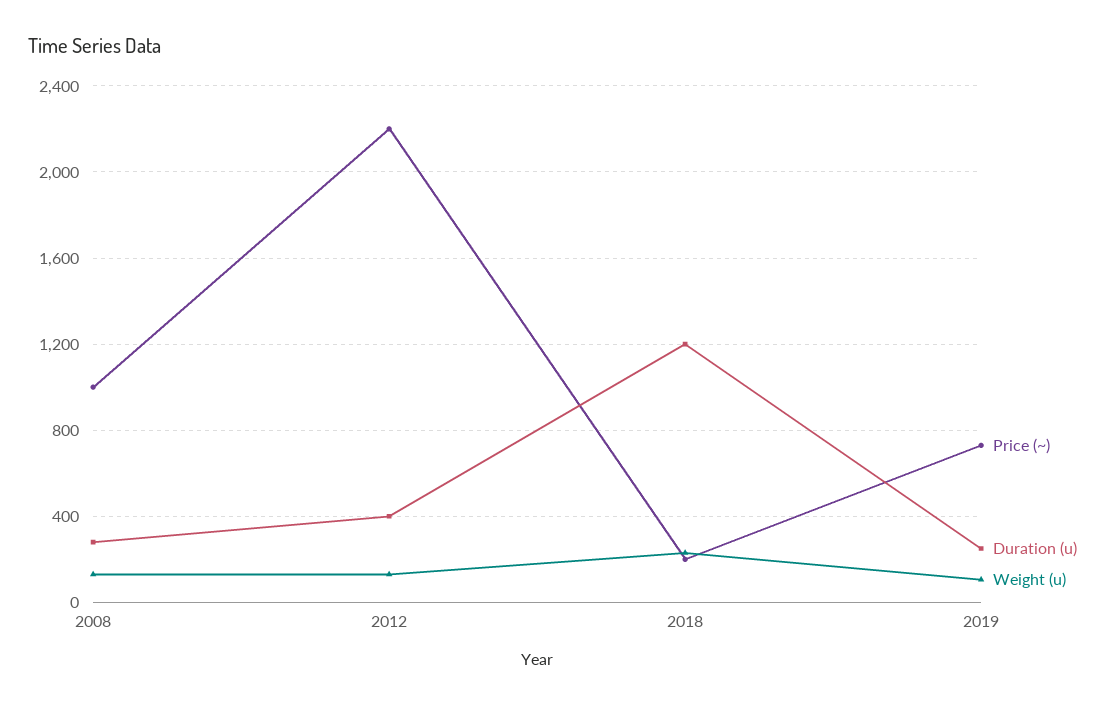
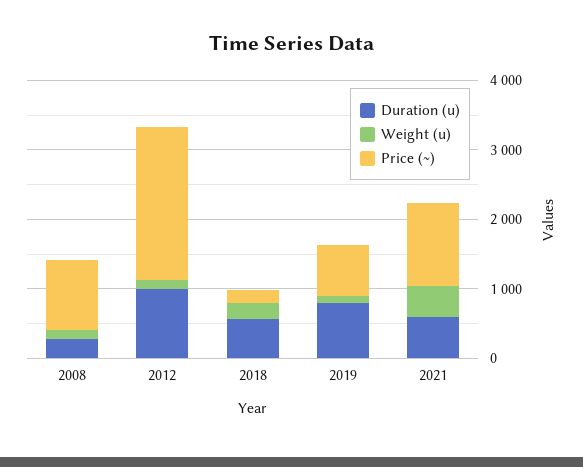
Duration (u), 2012: 400 -> 1000
Duration (u), 2018: 1200 -> 600
Duration (u), 2019: 250 -> 800
Duration (u), 2021: none -> 600
Weight (u), 2021: none -> 400
Price (~), 2021: none -> 1200

